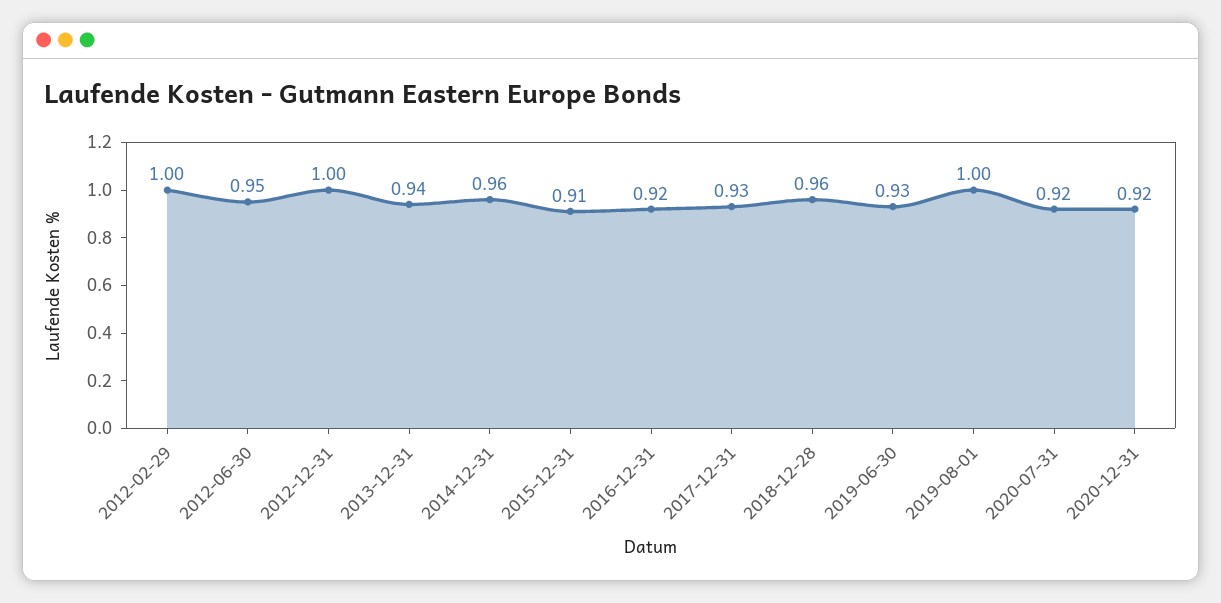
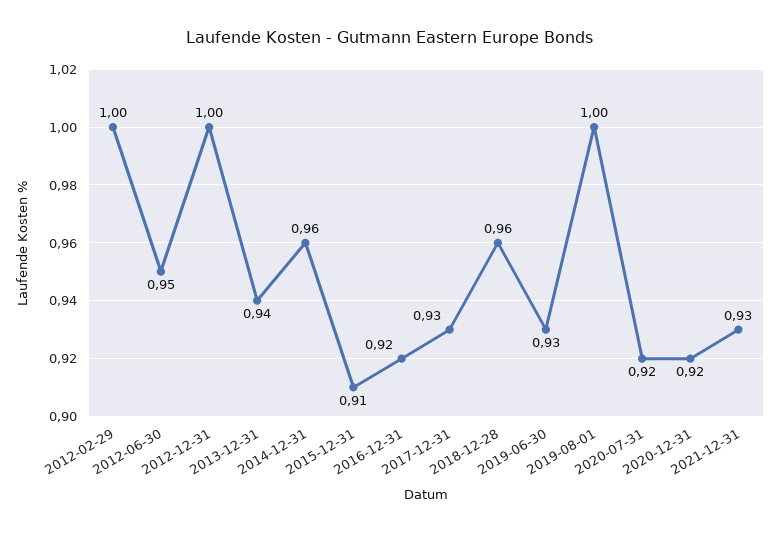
2021-12-31: none -> 0.93

